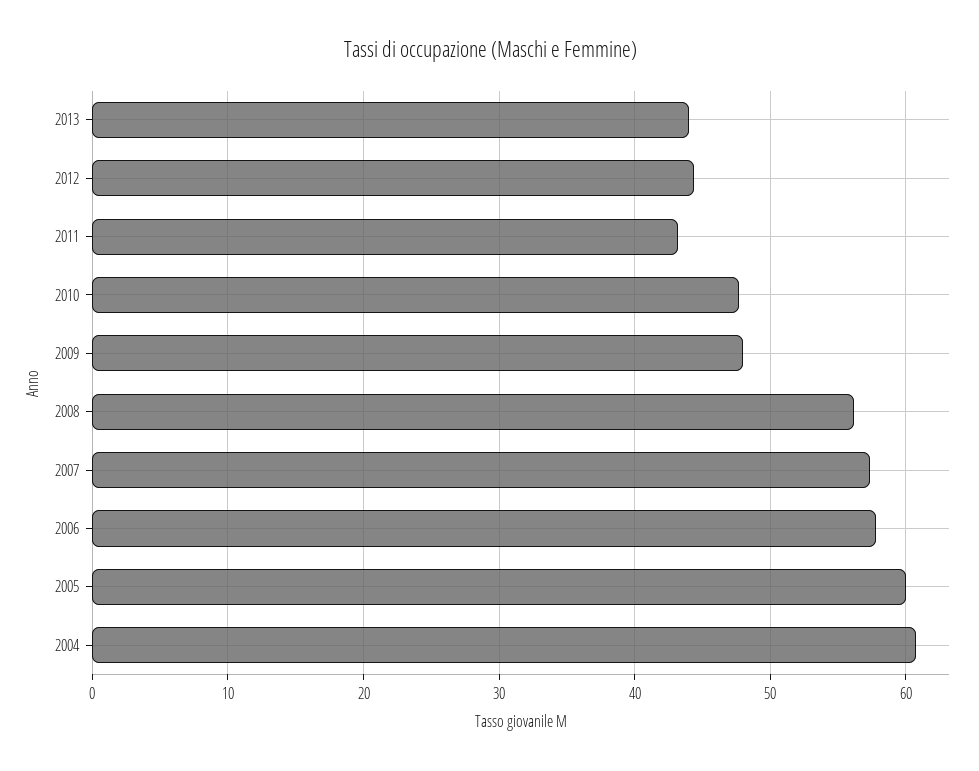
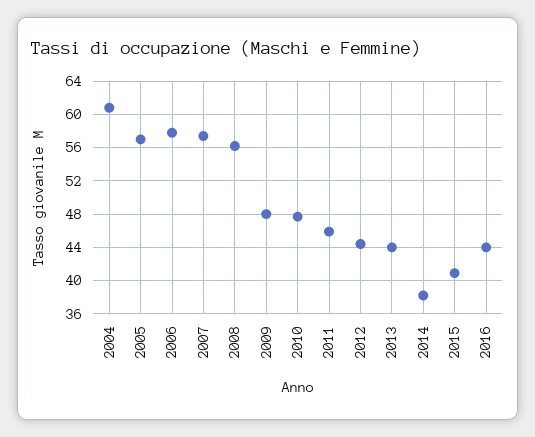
2011: 43 -> 46
2005: 60 -> 57
2014: none -> 38
2015: none -> 41
2016: none -> 44

